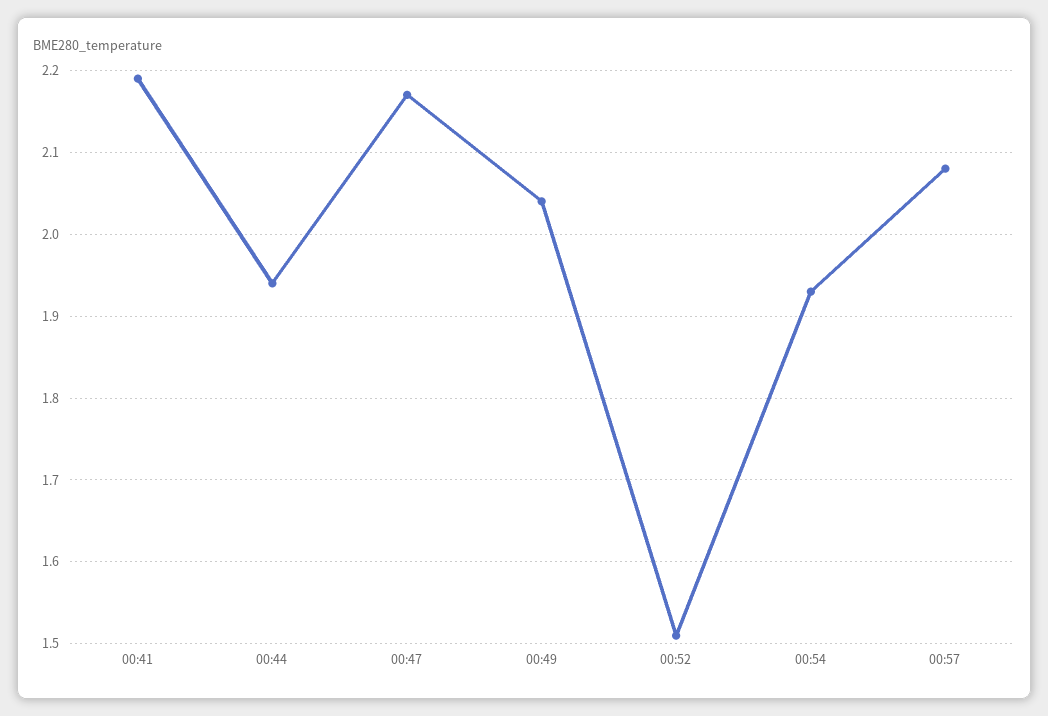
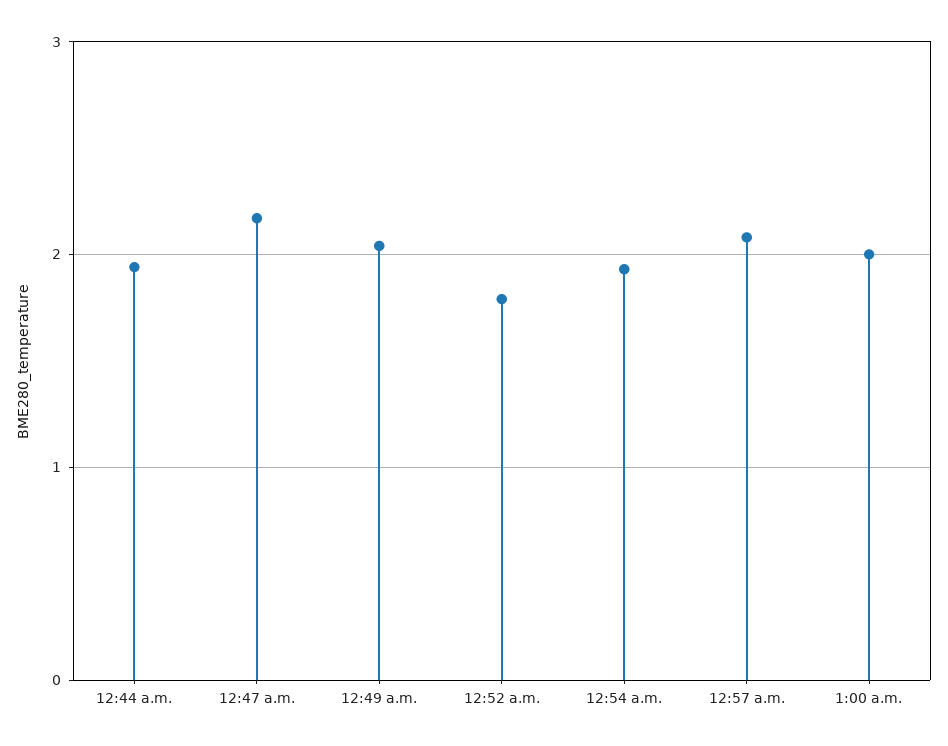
00:41: 2.19 -> none
00:52: 1.51 -> 1.8
1:00 a.m.: none -> 2

